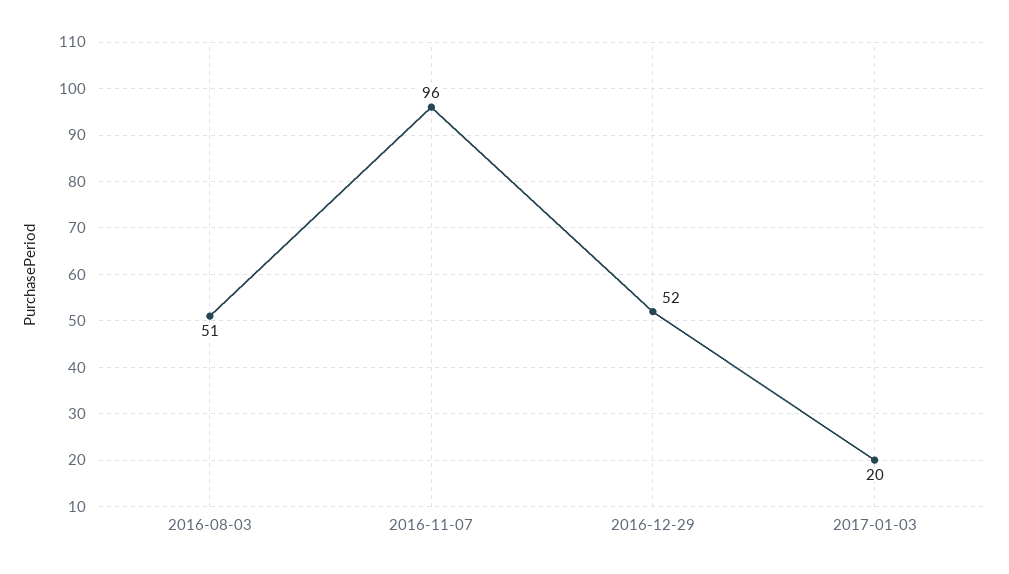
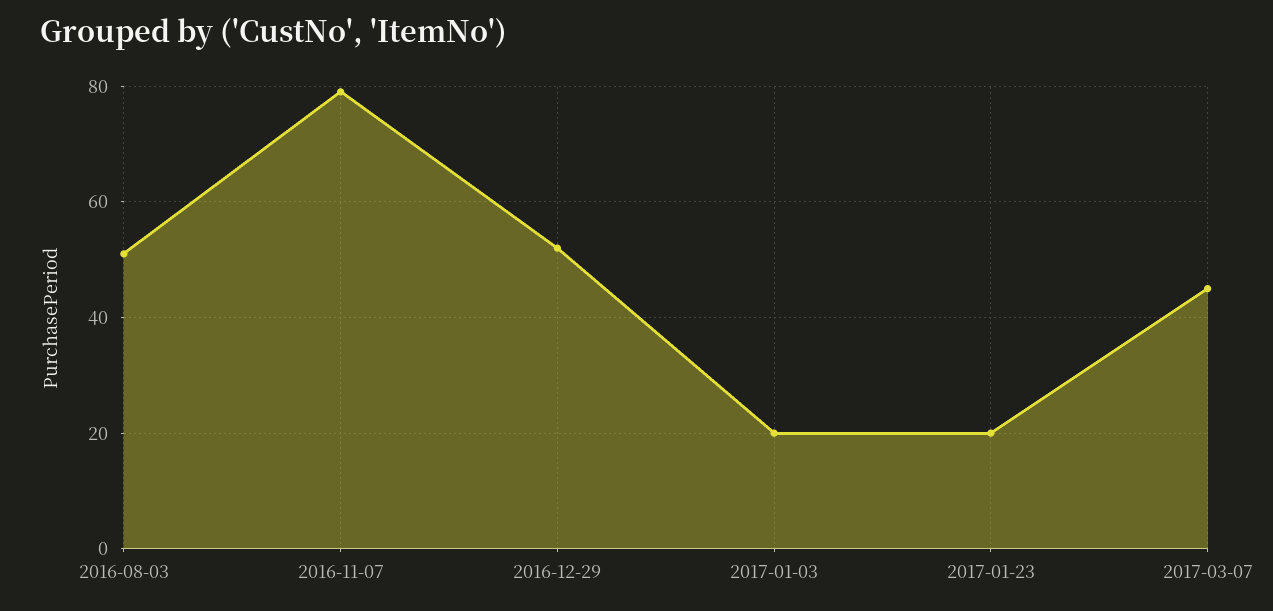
2016-11-07: 96 -> 80
2017-01-23: none -> 20
2017-03-07: none -> 45

